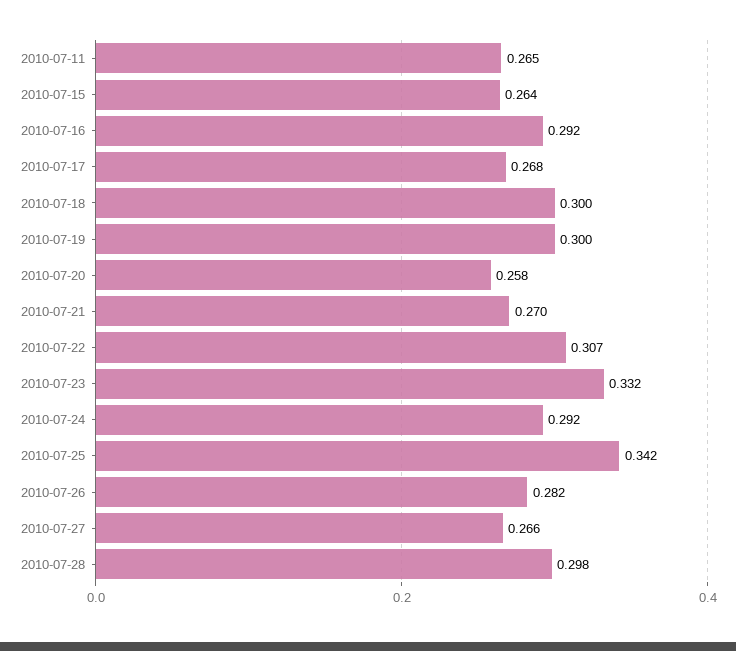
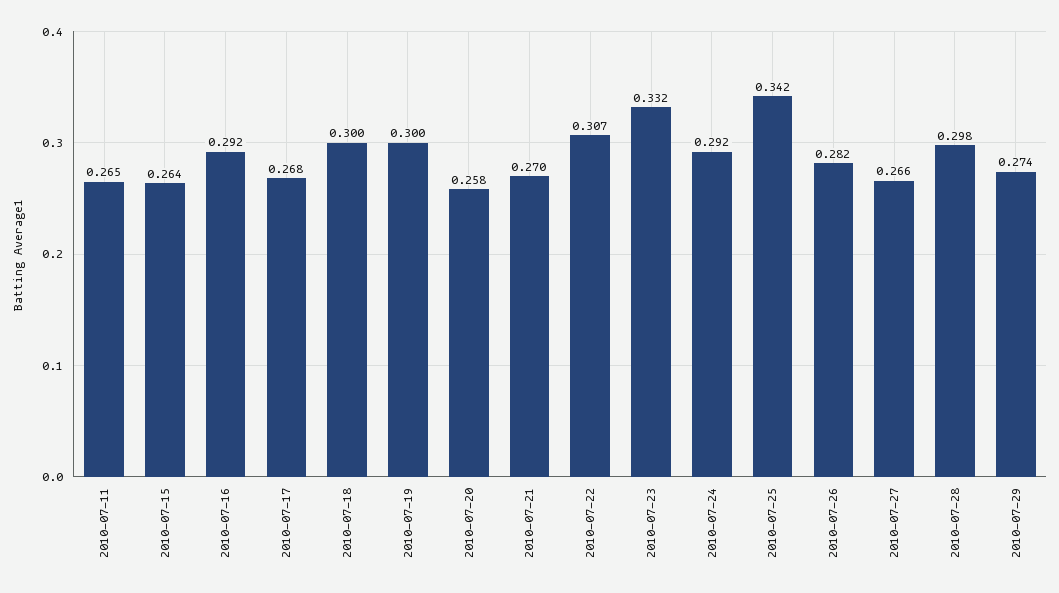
2010-07-29: none -> 0.274

